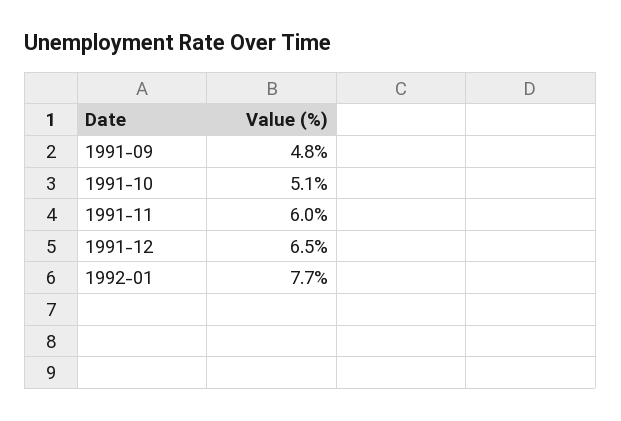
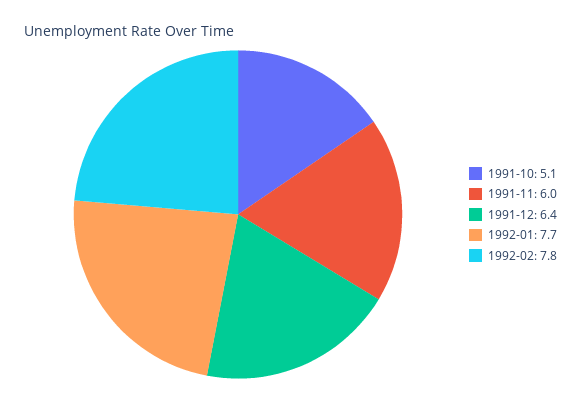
1991-09: 4.8 -> none
1991-12: 6.5 -> 6.4
1992-02: none -> 7.8

